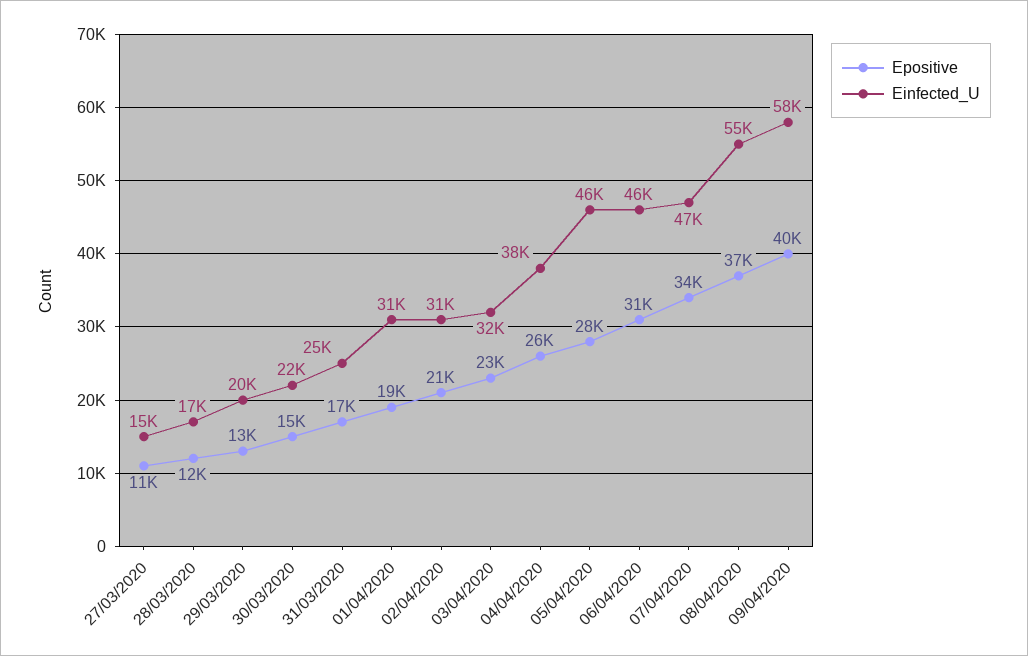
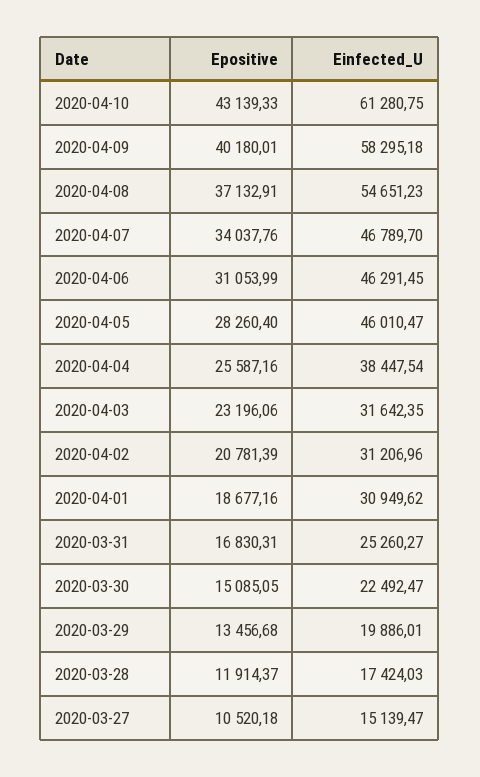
Epositive, 2020-04-10: none -> 43139.33
Einfected_U, 2020-04-10: none -> 61280.75

